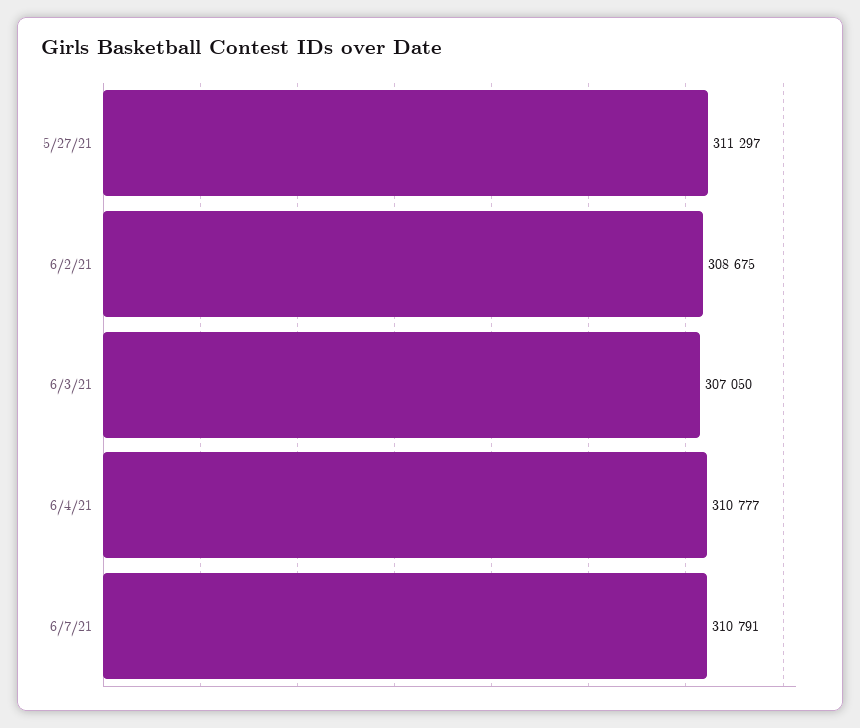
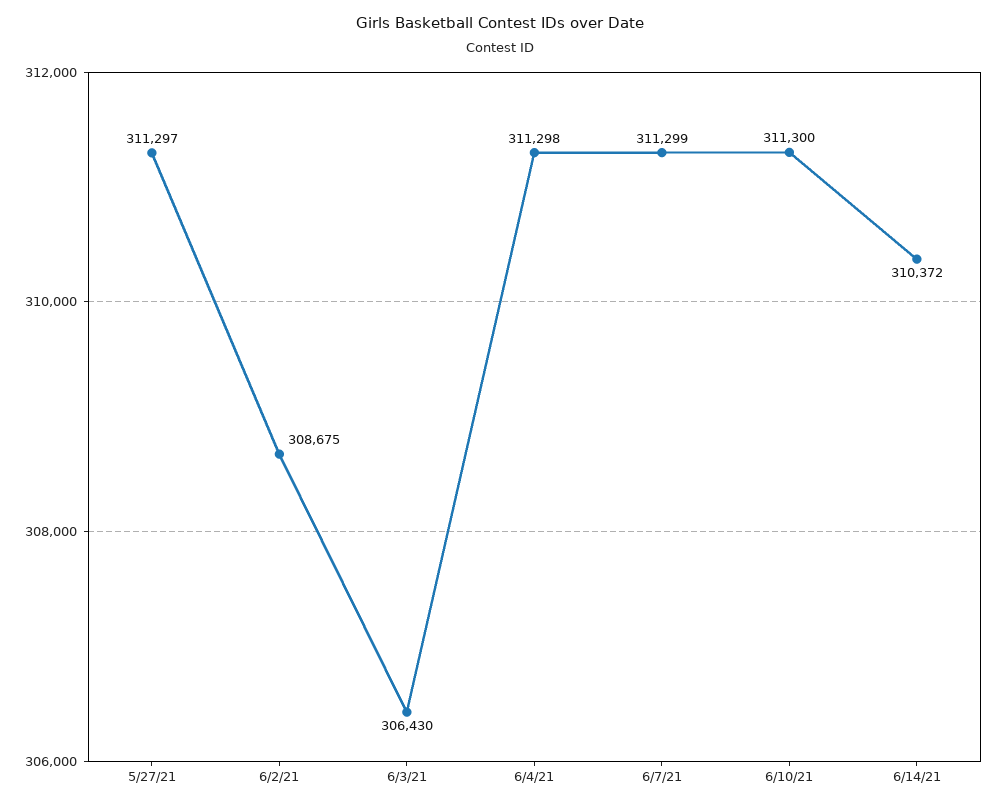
6/3/21: 307050 -> 306430
6/4/21: 310777 -> 311298
6/7/21: 310791 -> 311299
6/10/21: none -> 311300
6/14/21: none -> 310372

